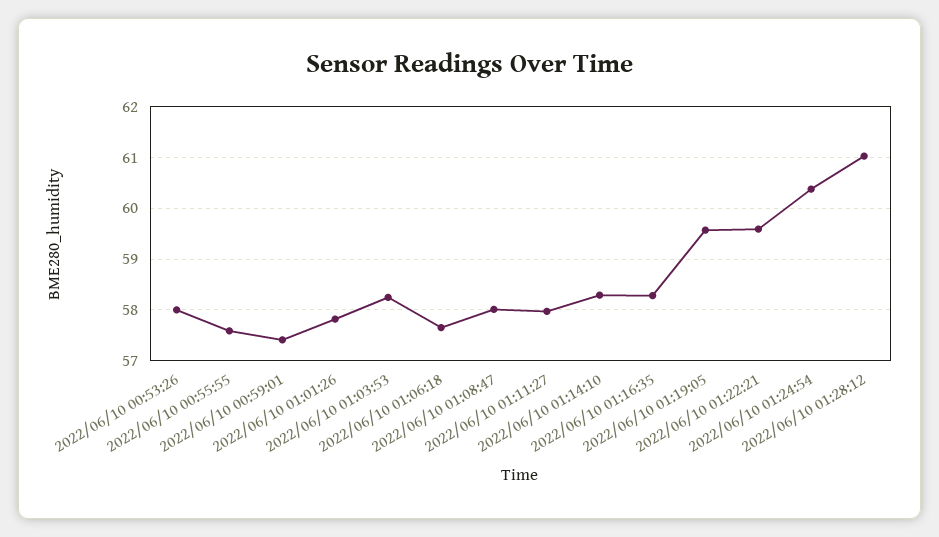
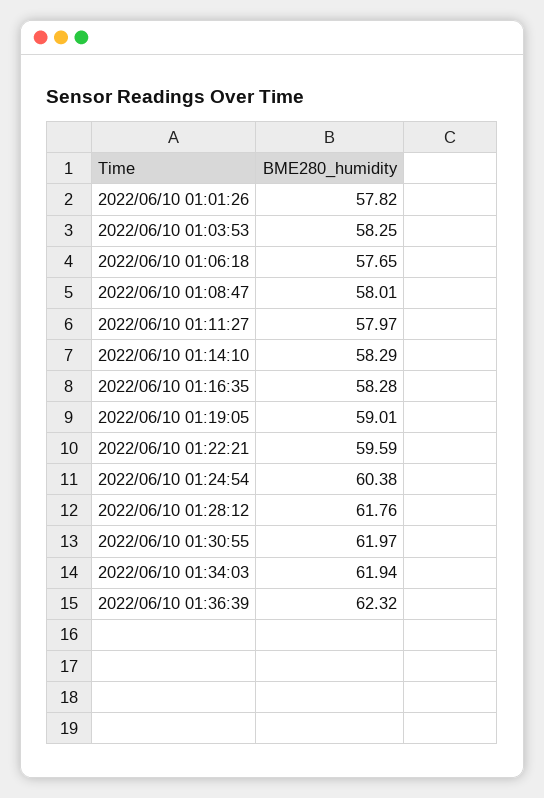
2022/06/10 00:53:26: 58 -> none
2022/06/10 00:55:55: 57.6 -> none
2022/06/10 00:59:01: 57.4 -> none
2022/06/10 01:19:05: 59.6 -> 59.01
2022/06/10 01:28:12: 61 -> 61.76
2022/06/10 01:30:55: none -> 61.97
2022/06/10 01:34:03: none -> 61.94
2022/06/10 01:36:39: none -> 62.32

